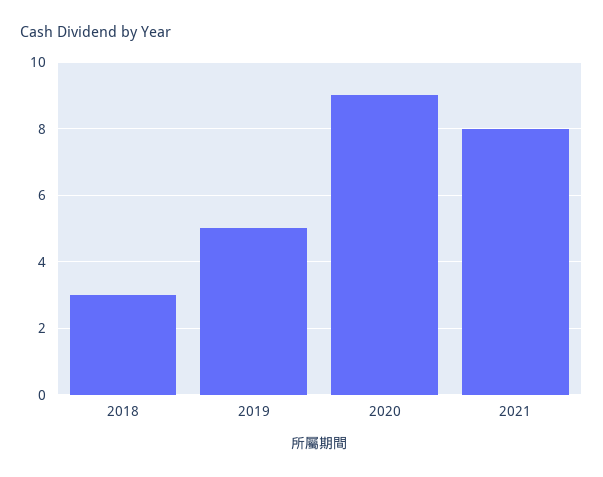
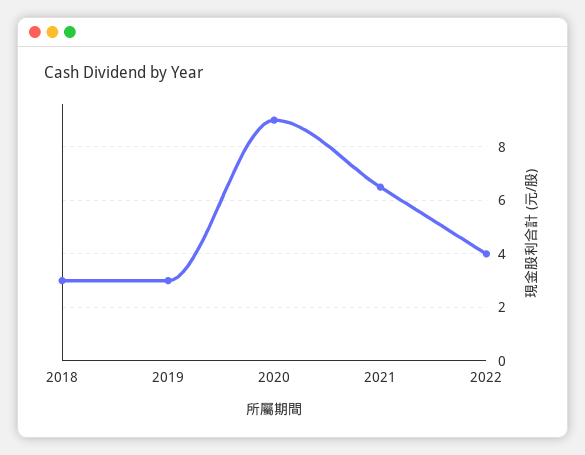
2019: 5 -> 3
2021: 8 -> 6.5
2022: none -> 4

